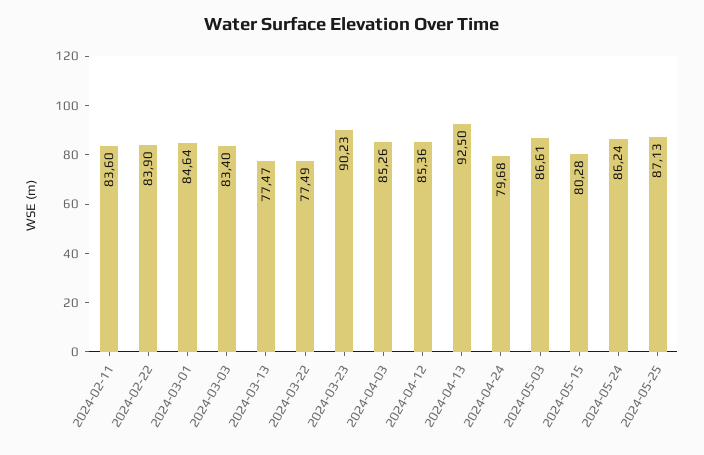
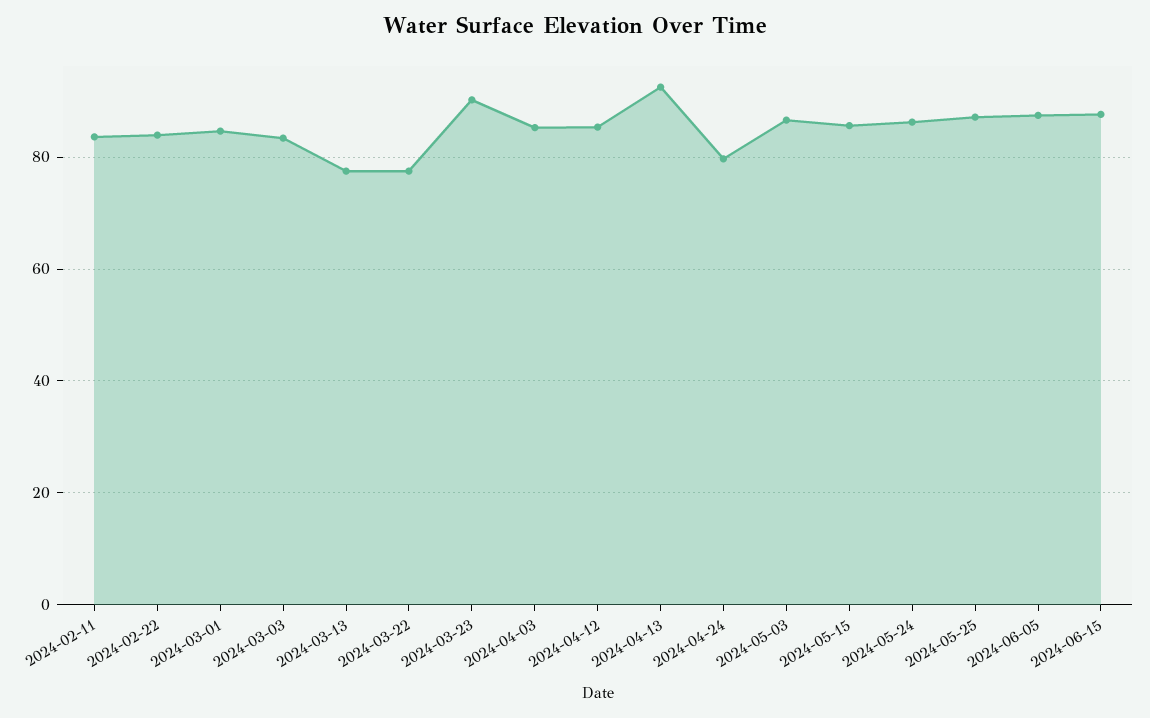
2024-05-15: 80.28 -> 86
2024-06-05: none -> 88
2024-06-15: none -> 88

